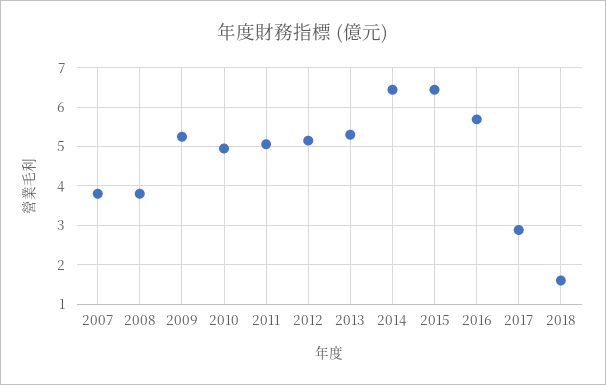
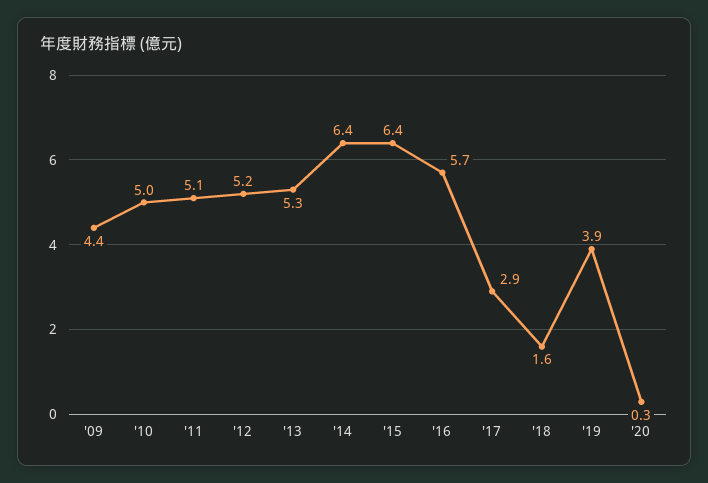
2007: 3.8 -> none
2008: 3.8 -> none
2009: 5.2 -> 4.4
'19: none -> 3.9
'20: none -> 0.3

